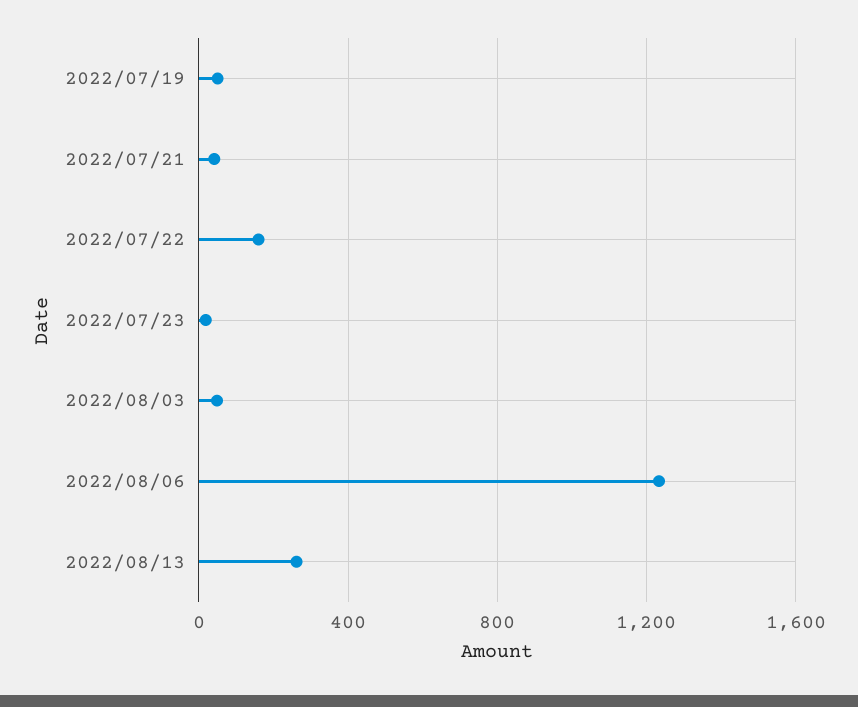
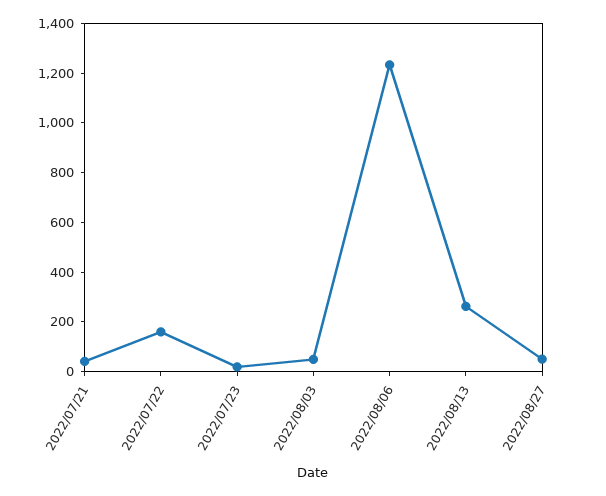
2022/07/19: 50 -> none
2022/08/27: none -> 50

